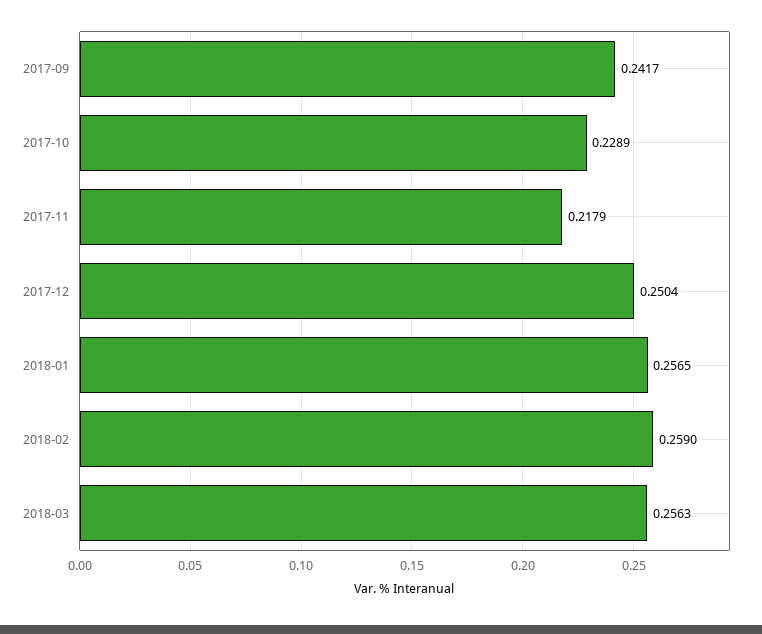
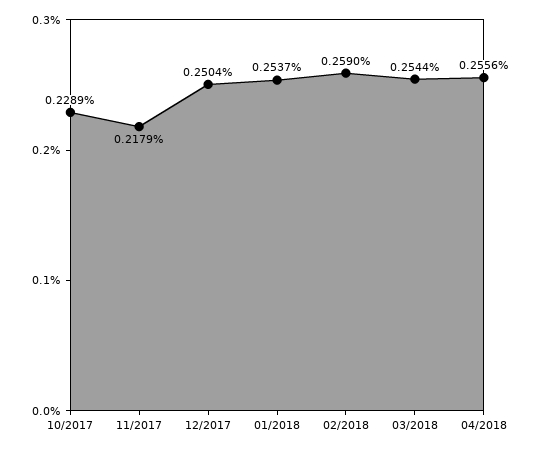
2017-09: 0.2417 -> none
2018-01: 0.2565 -> 0.2537
2018-03: 0.2563 -> 0.2544
04/2018: none -> 0.2556

